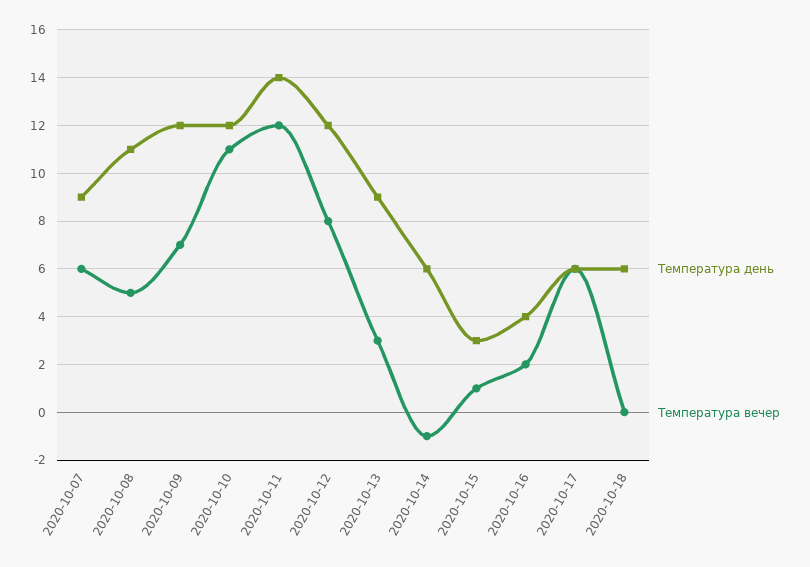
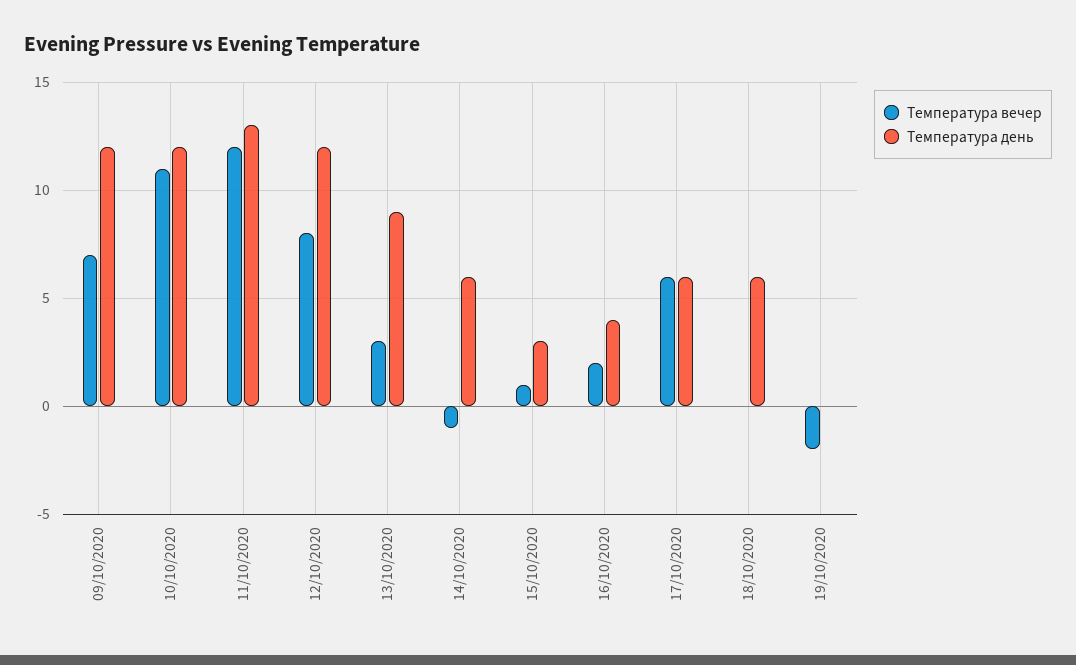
Температура день, 2020-10-07: 9 -> none
Температура вечер, 2020-10-07: 6 -> none
Температура день, 2020-10-08: 11 -> none
Температура вечер, 2020-10-08: 5 -> none
Температура день, 2020-10-11: 14 -> 13
Температура вечер, 19/10/2020: none -> -2
Температура день, 19/10/2020: none -> 0

